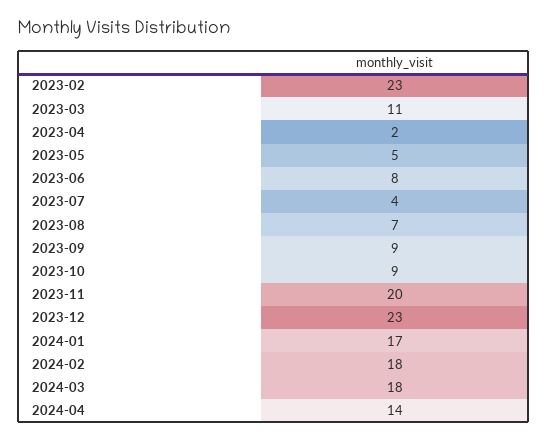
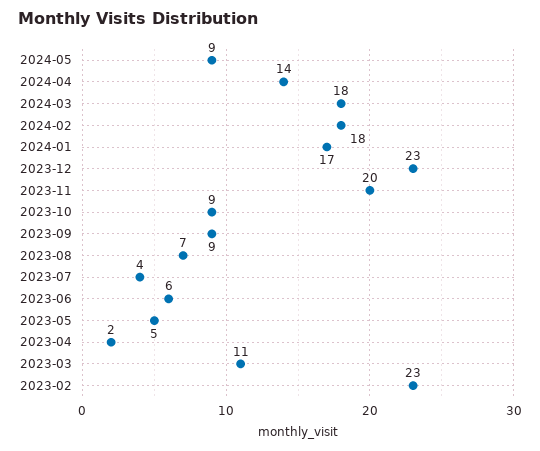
2023-06: 8 -> 6
2024-05: none -> 9

